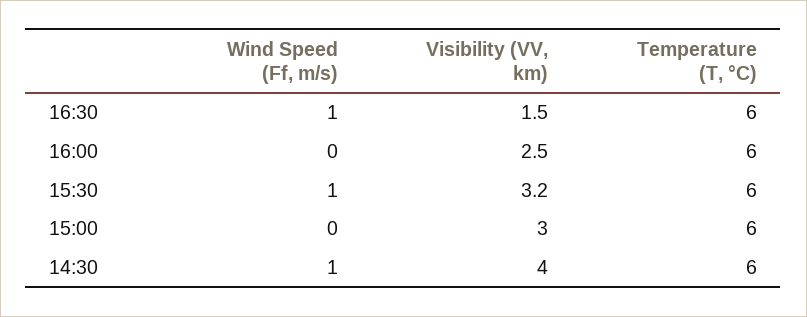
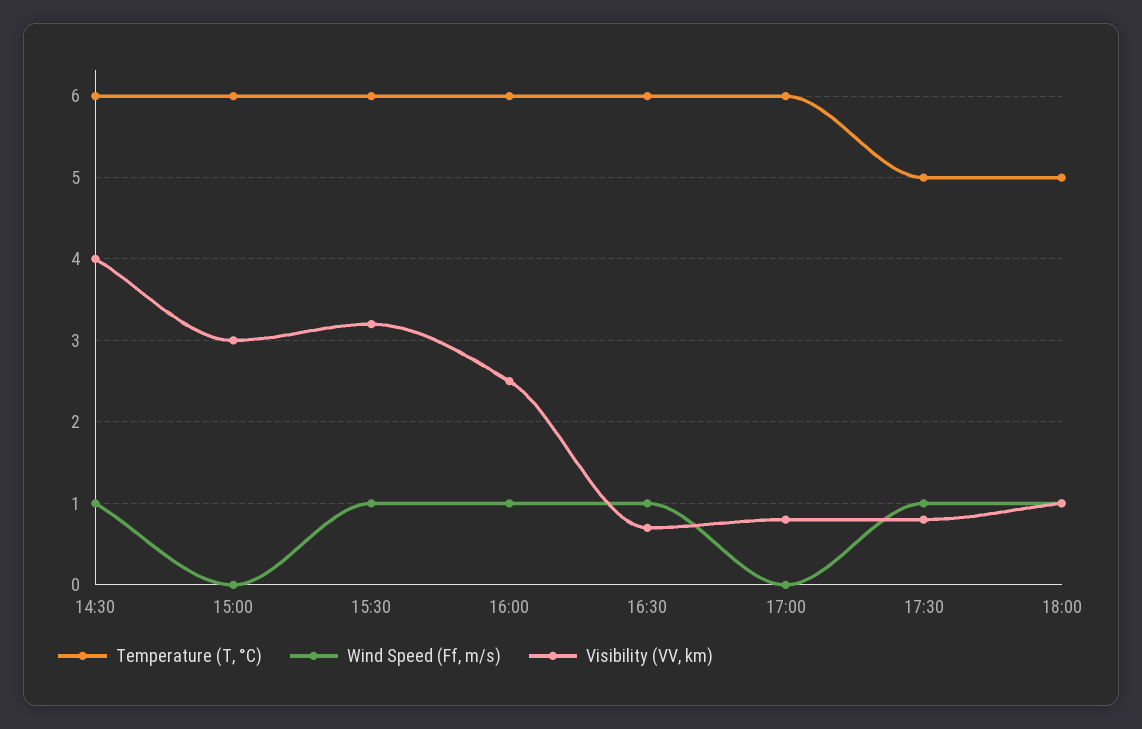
Visibility (VV, km), 16:30: 1.5 -> 0.7
Wind Speed (Ff, m/s), 16:00: 0 -> 1
Temperature (T, °C), 17:00: none -> 6
Wind Speed (Ff, m/s), 17:00: none -> 0
Visibility (VV, km), 17:00: none -> 0.8
Temperature (T, °C), 17:30: none -> 5
Wind Speed (Ff, m/s), 17:30: none -> 1
Visibility (VV, km), 17:30: none -> 0.8
Temperature (T, °C), 18:00: none -> 5
Wind Speed (Ff, m/s), 18:00: none -> 1
Visibility (VV, km), 18:00: none -> 1

